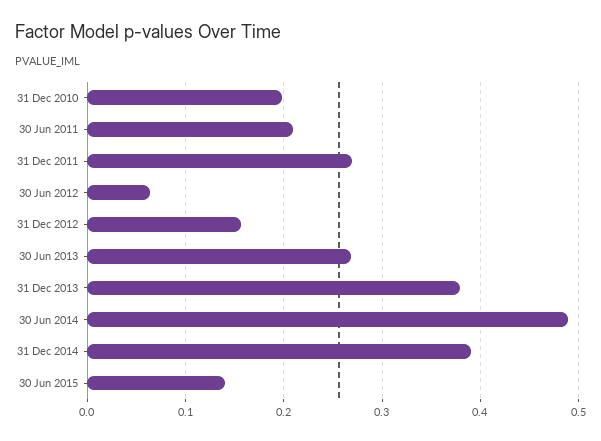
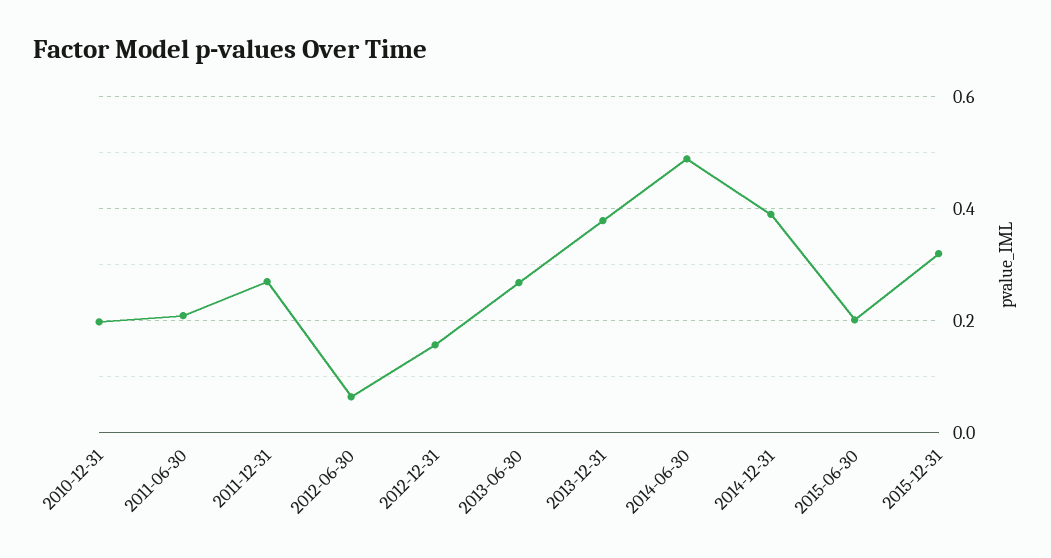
30 Jun 2015: 0.14 -> 0.2
2015-12-31: none -> 0.32

